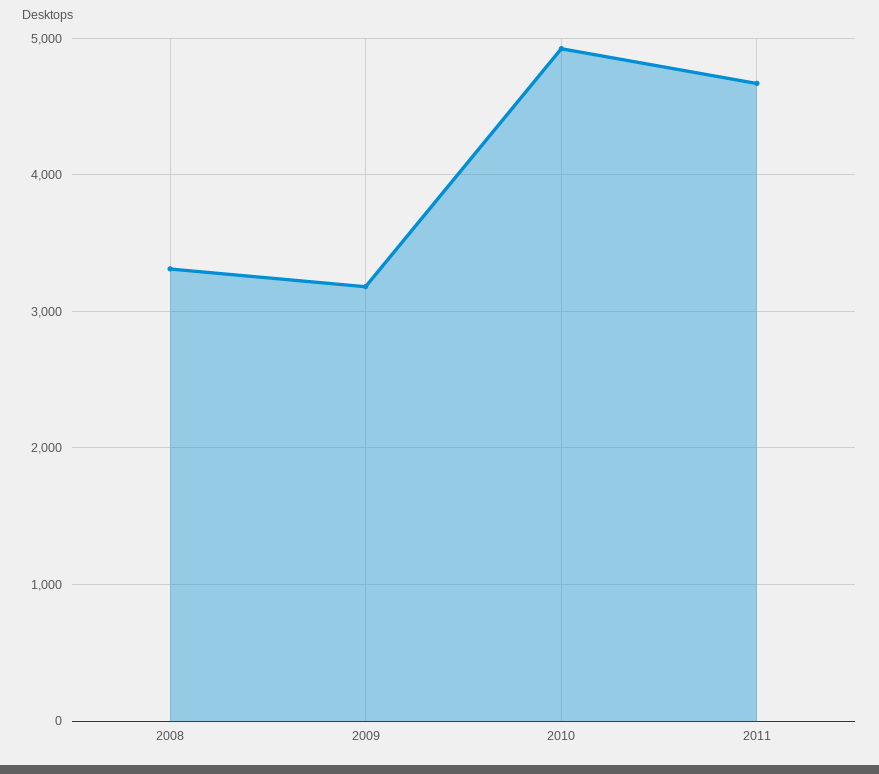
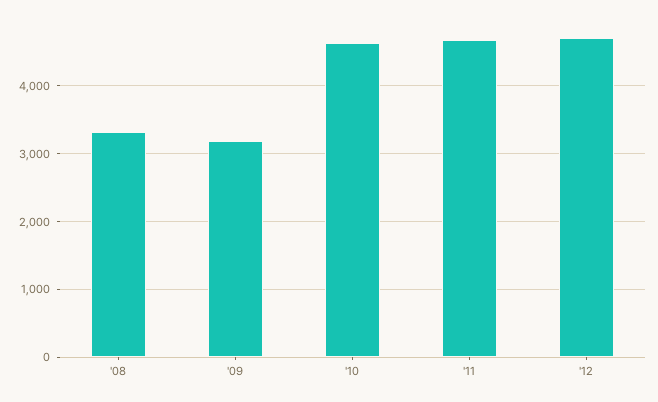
2010: 4900 -> 4600
'12: none -> 4700

